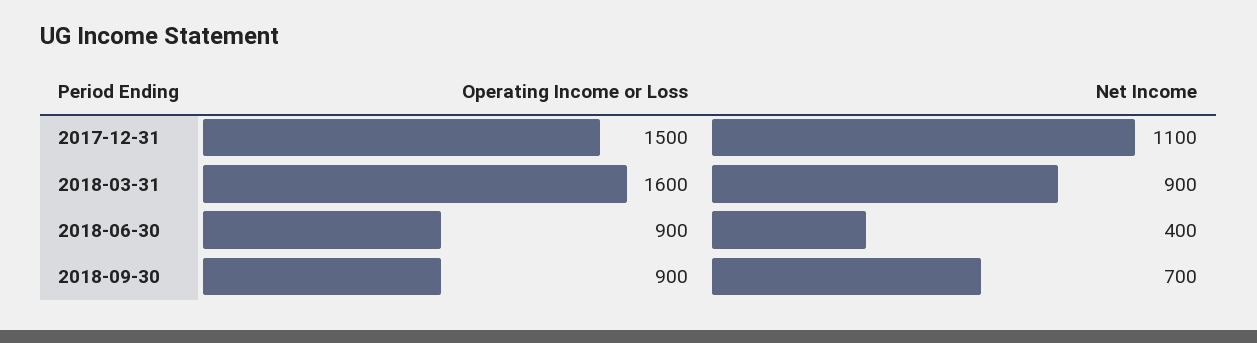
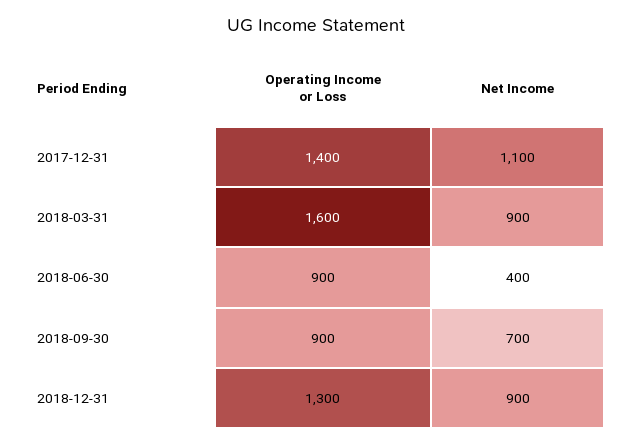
Operating Income or Loss, 2017-12-31: 1500 -> 1400
Operating Income or Loss, 2018-12-31: none -> 1300
Net Income, 2018-12-31: none -> 900

